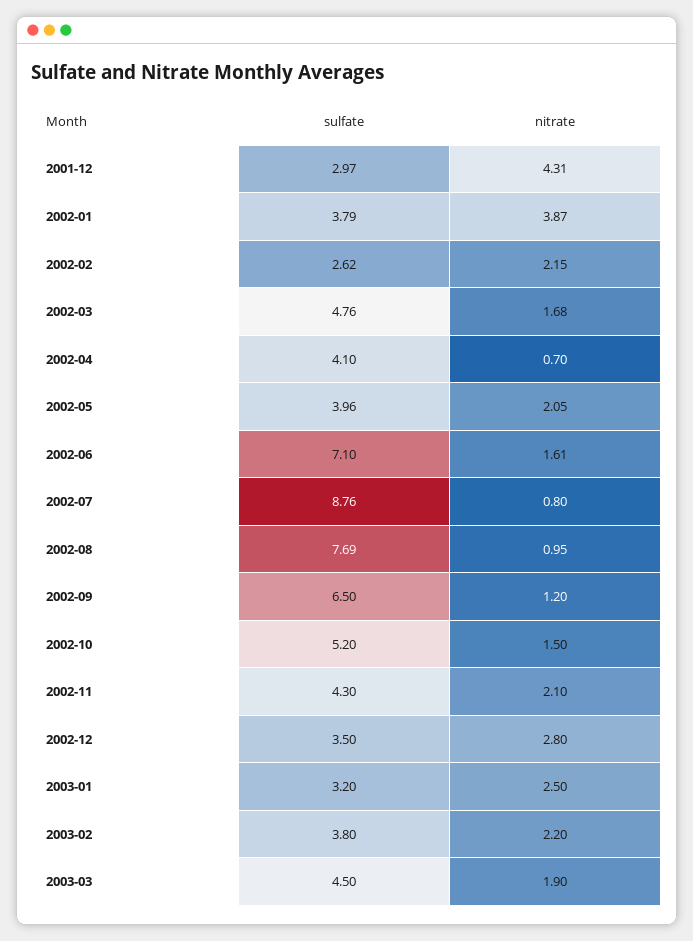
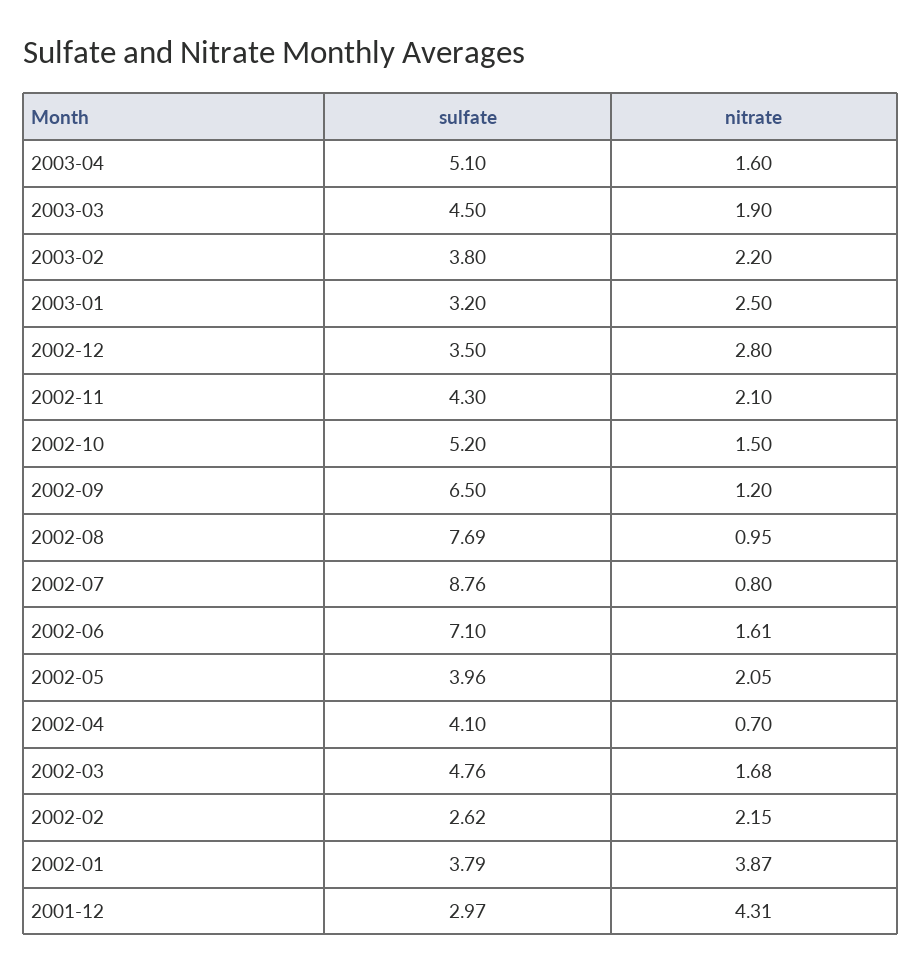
sulfate, 2003-04: none -> 5.1
nitrate, 2003-04: none -> 1.6

